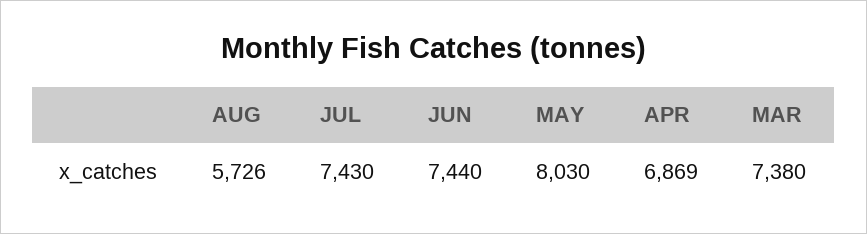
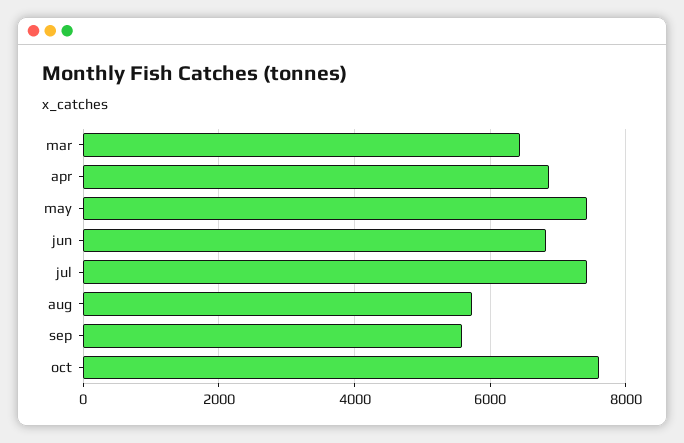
JUN: 7440 -> 6800
MAY: 8030 -> 7400
MAR: 7380 -> 6400
sep: none -> 5600
oct: none -> 7600

